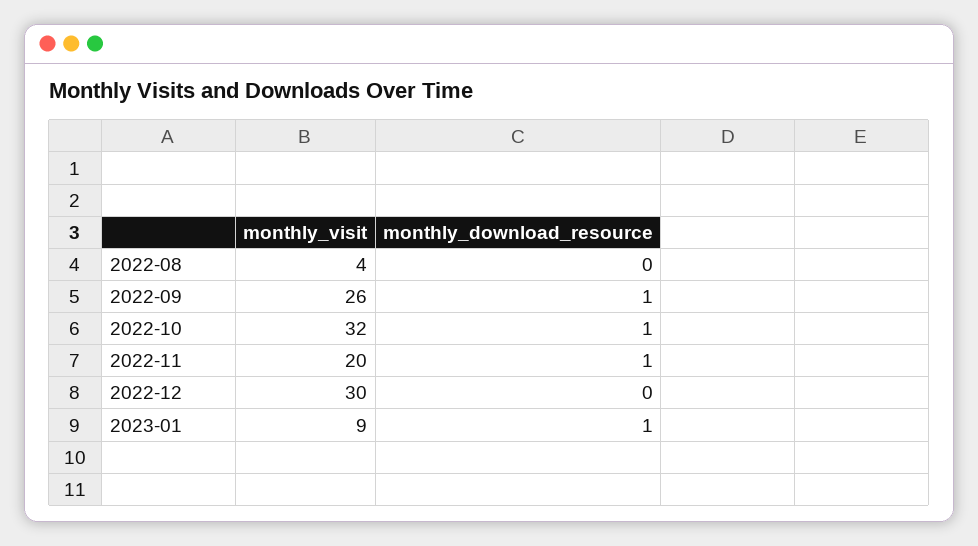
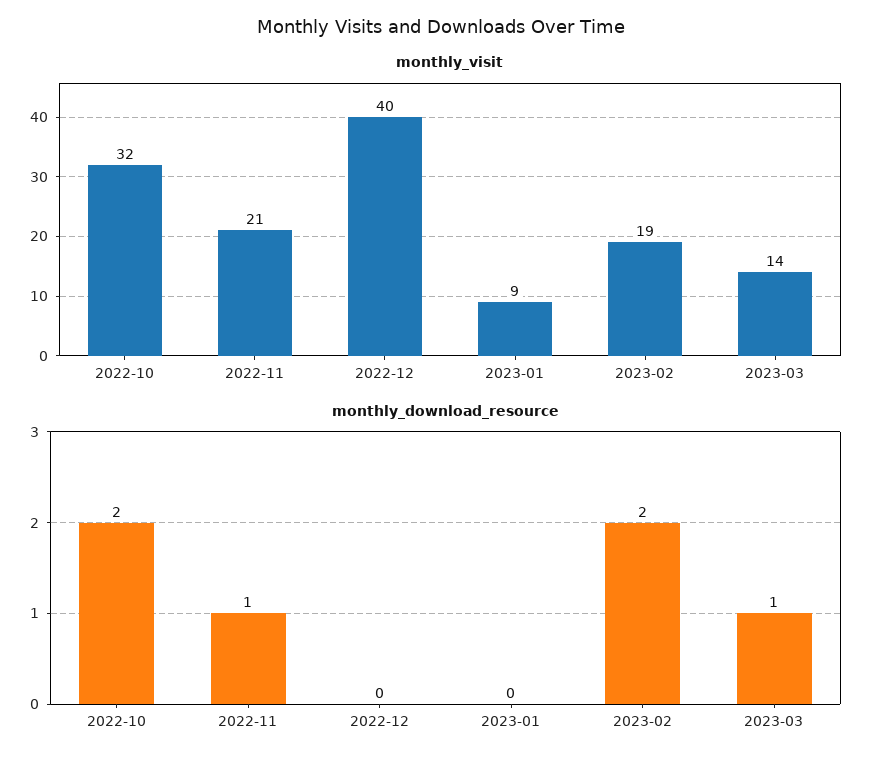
monthly_visit, 2022-08: 4 -> none
monthly_download_resource, 2022-08: 0 -> none
monthly_visit, 2022-09: 26 -> none
monthly_download_resource, 2022-09: 1 -> none
monthly_download_resource, 2022-10: 1 -> 2
monthly_visit, 2022-11: 20 -> 21
monthly_visit, 2022-12: 30 -> 40
monthly_download_resource, 2023-01: 1 -> 0
monthly_visit, 2023-02: none -> 19
monthly_visit, 2023-03: none -> 14
monthly_download_resource, 2023-02: none -> 2
monthly_download_resource, 2023-03: none -> 1

